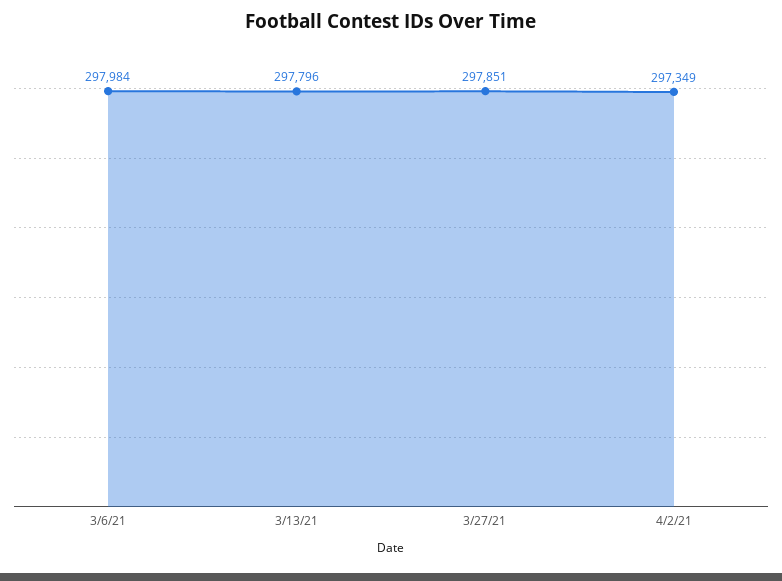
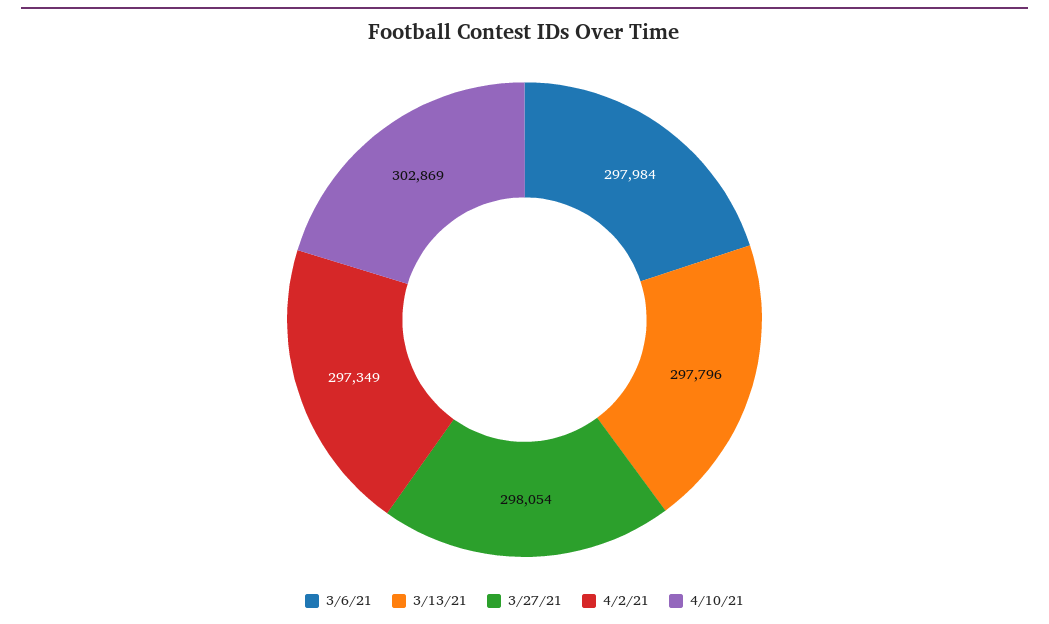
3/27/21: 297851 -> 298054
4/10/21: none -> 302869

